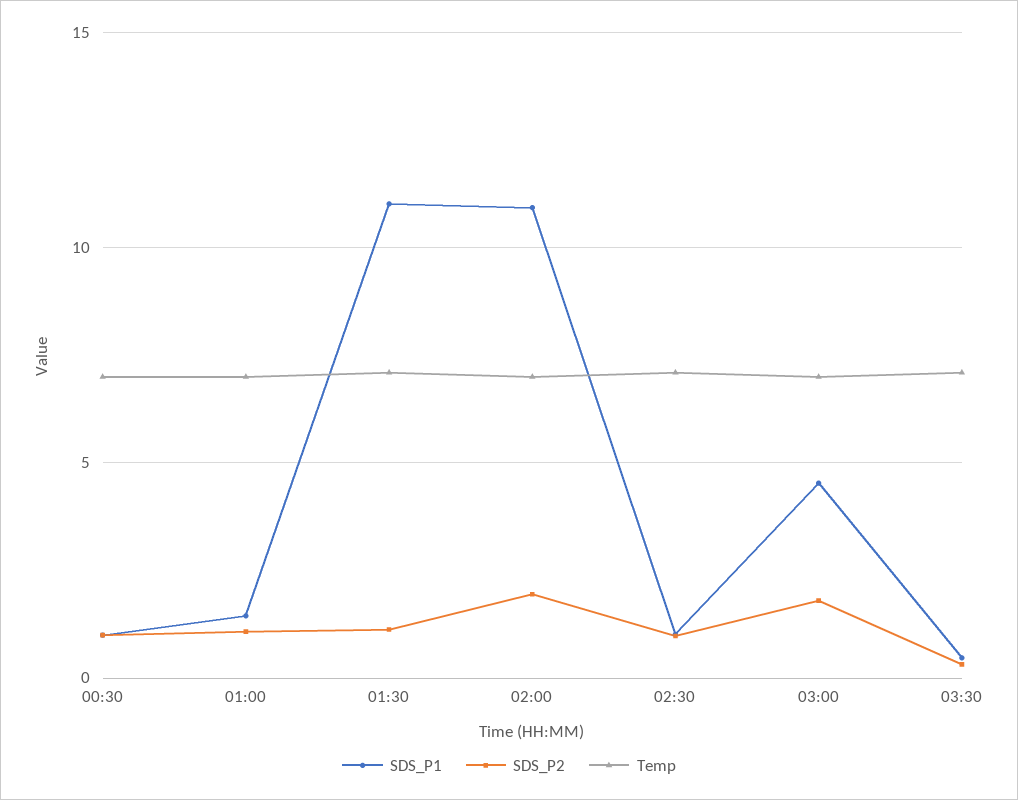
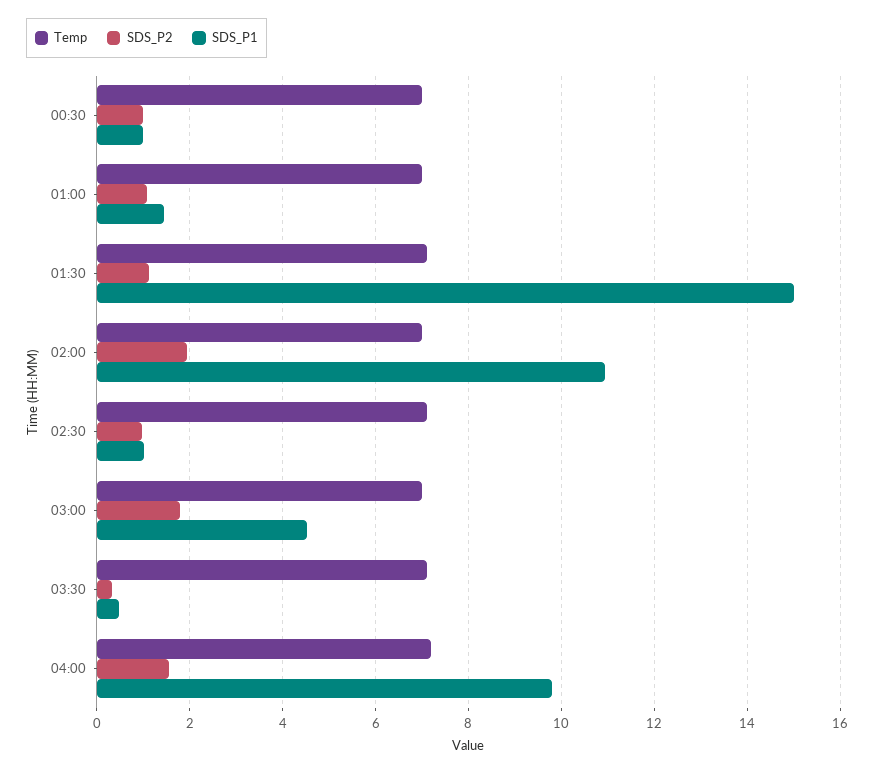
SDS_P1, 01:30: 11 -> 15
Temp, 04:00: none -> 7.2
SDS_P2, 04:00: none -> 1.6
SDS_P1, 04:00: none -> 9.8

